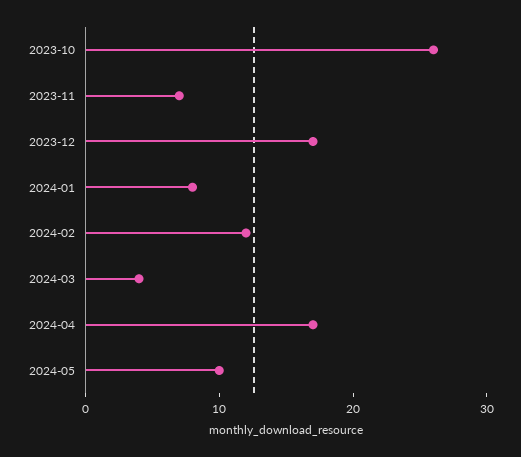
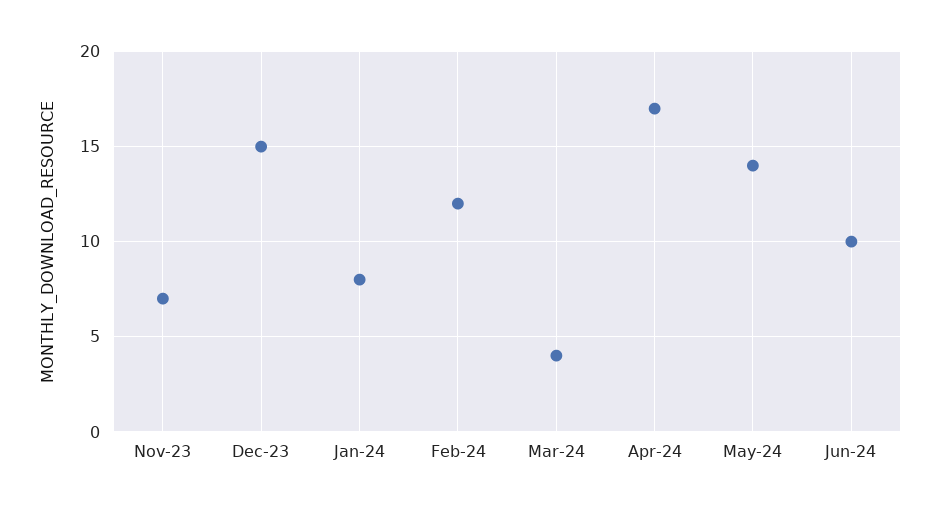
2023-10: 26 -> none
2023-12: 17 -> 15
2024-05: 10 -> 14
Jun-24: none -> 10

